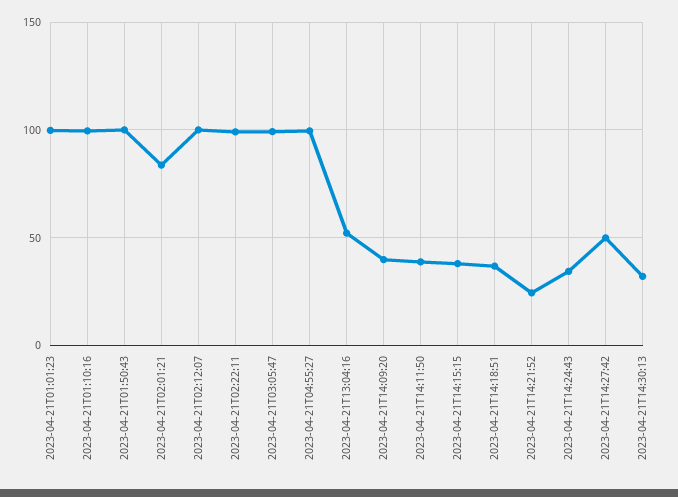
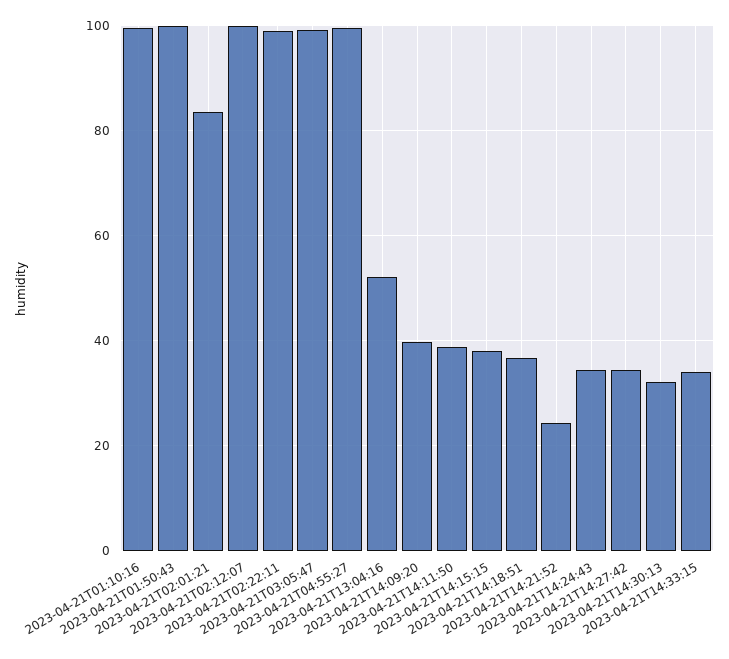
2023-04-21T01:01:23: 100 -> none
2023-04-21T14:27:42: 50 -> 34
2023-04-21T14:33:15: none -> 34

